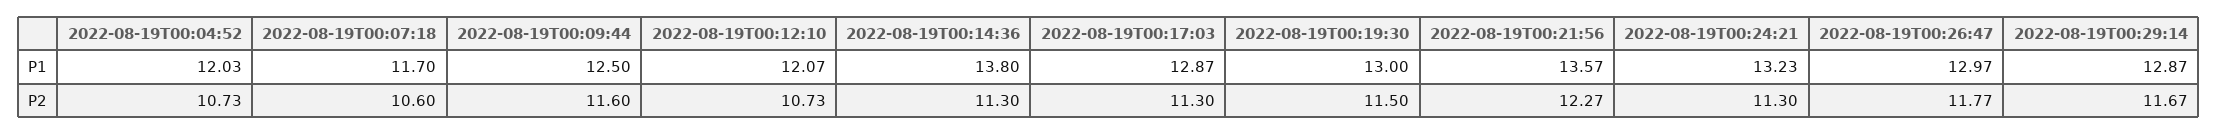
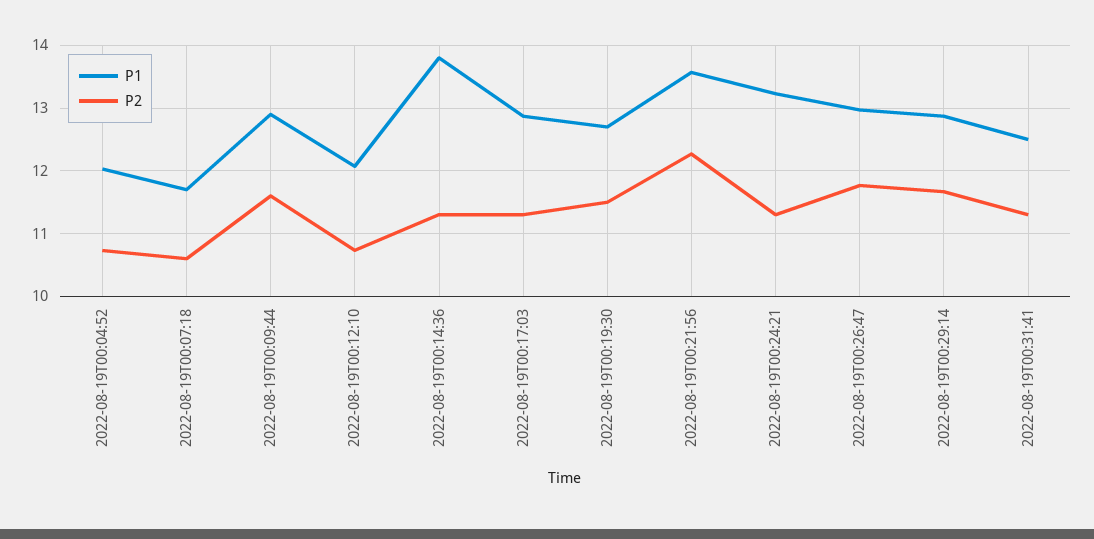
P1, 2022-08-19T00:09:44: 12.5 -> 12.9
P1, 2022-08-19T00:19:30: 13 -> 12.7
P1, 2022-08-19T00:31:41: none -> 12.5
P2, 2022-08-19T00:31:41: none -> 11.3

